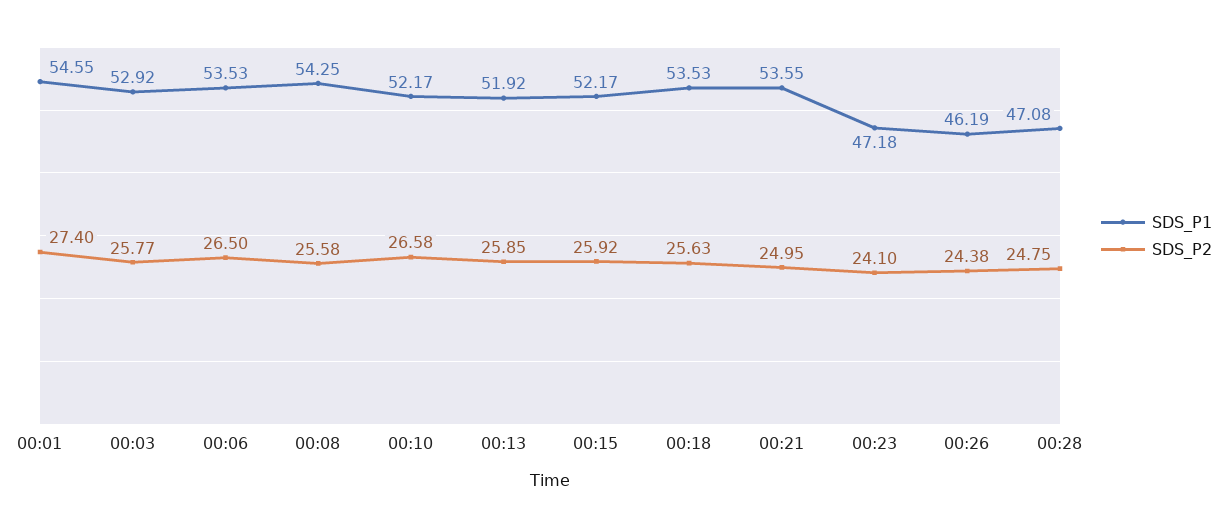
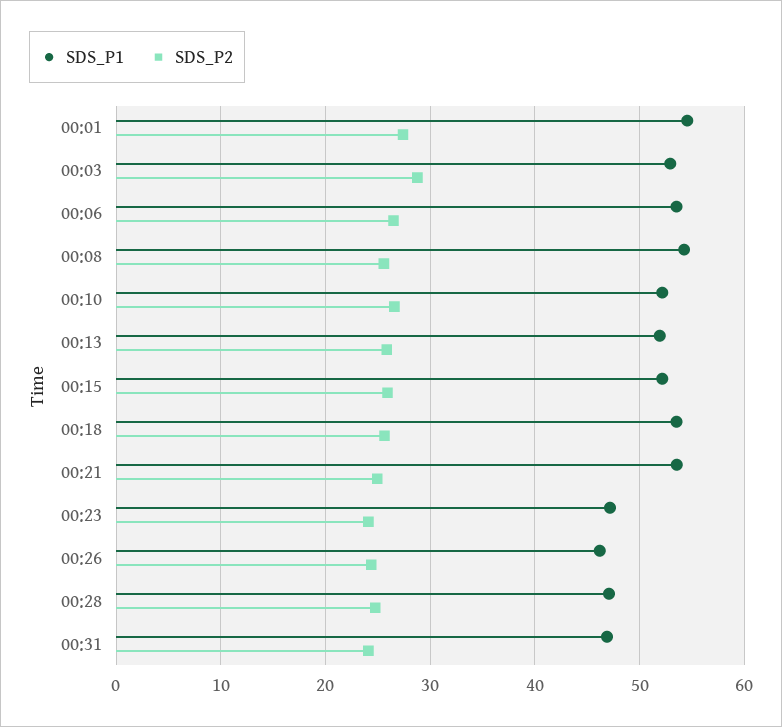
SDS_P2, 00:03: 25.77 -> 29
SDS_P1, 00:31: none -> 47
SDS_P2, 00:31: none -> 24

